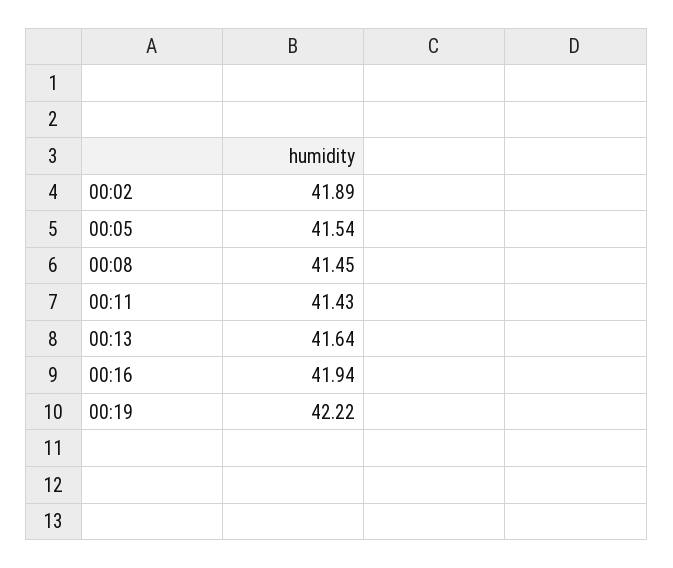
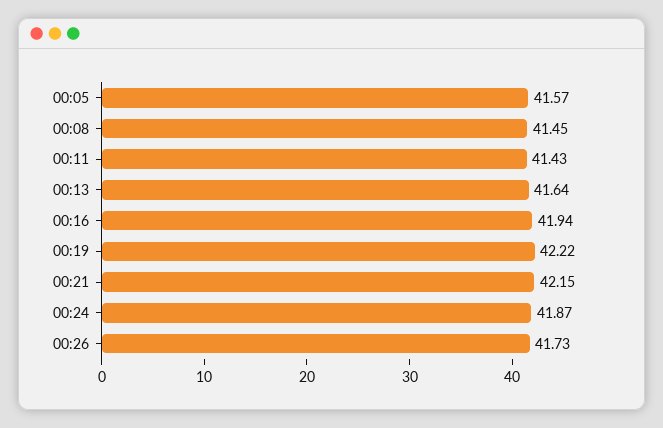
00:02: 41.89 -> none
00:05: 41.54 -> 41.57
00:21: none -> 42.15
00:24: none -> 41.87
00:26: none -> 41.73

